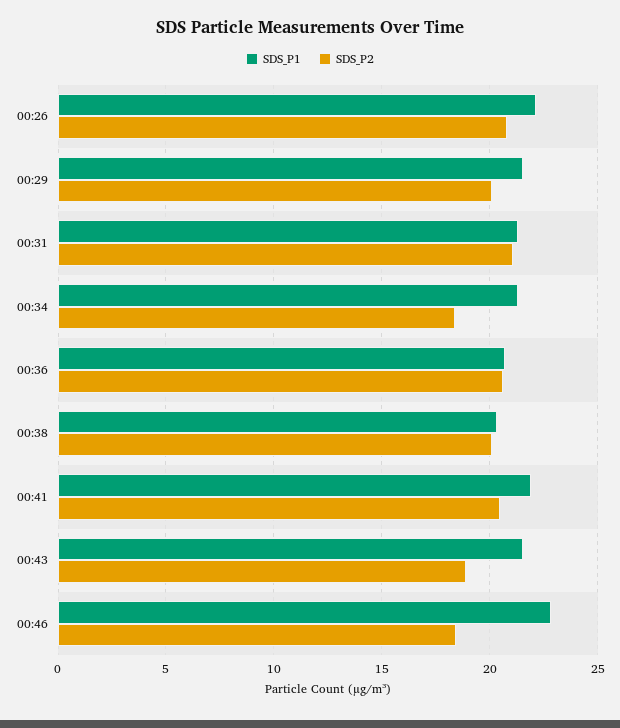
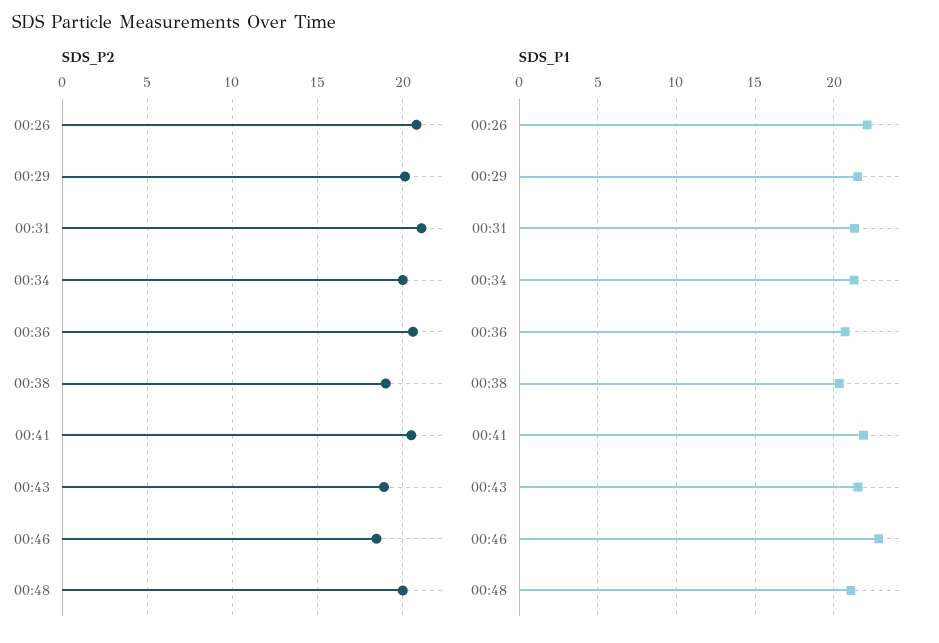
SDS_P2, 00:34: 18.5 -> 20
SDS_P2, 00:38: 20 -> 19
SDS_P2, 00:48: none -> 20
SDS_P1, 00:48: none -> 21

